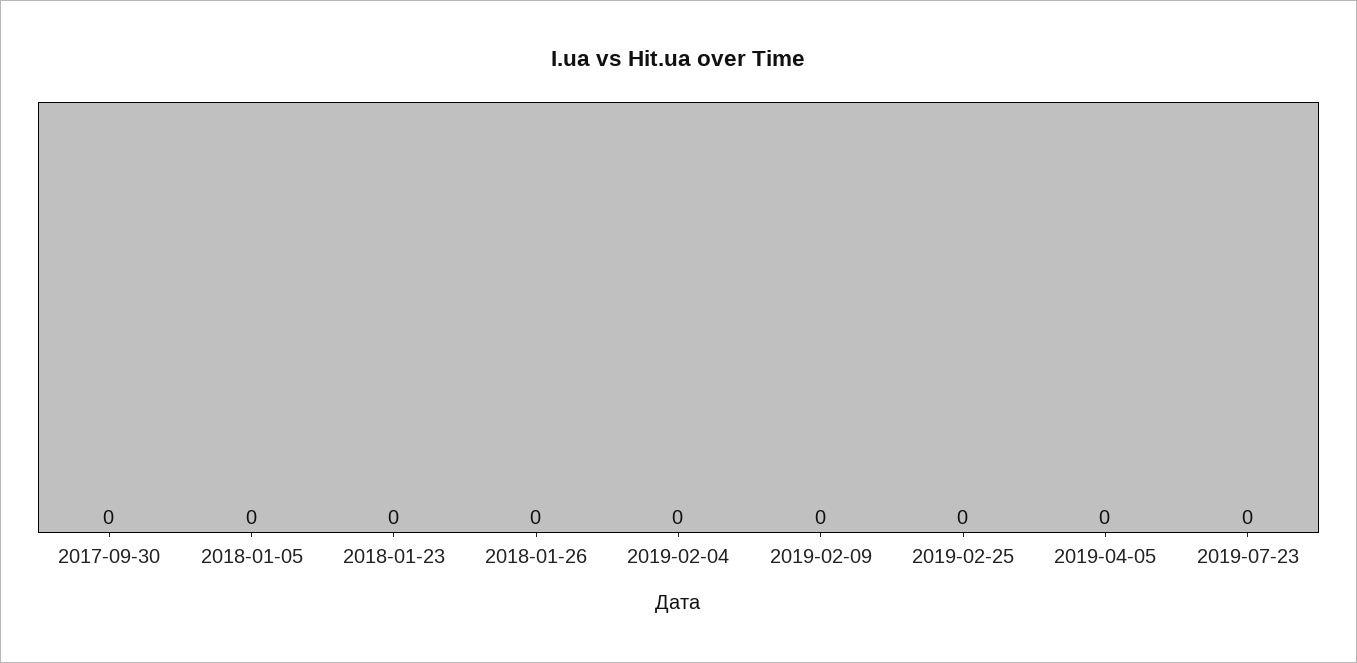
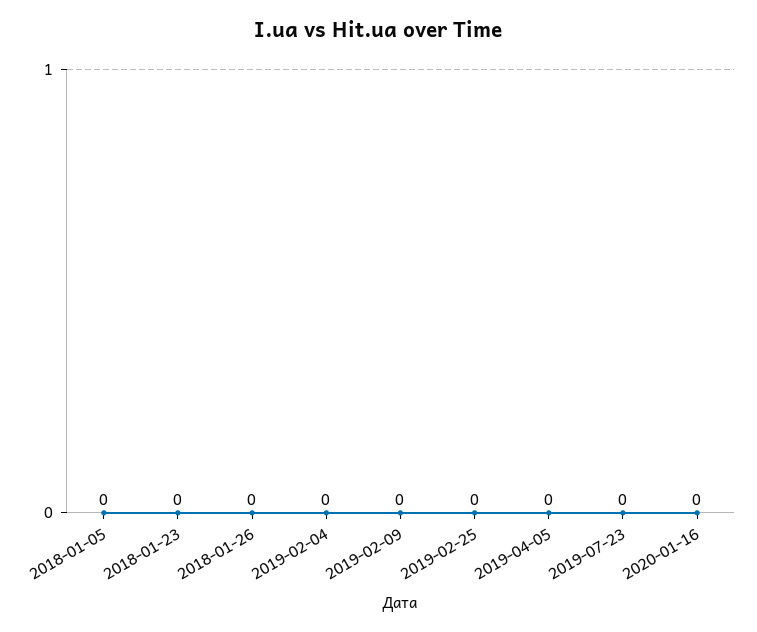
2017-09-30: 0 -> none
2020-01-16: none -> 0

